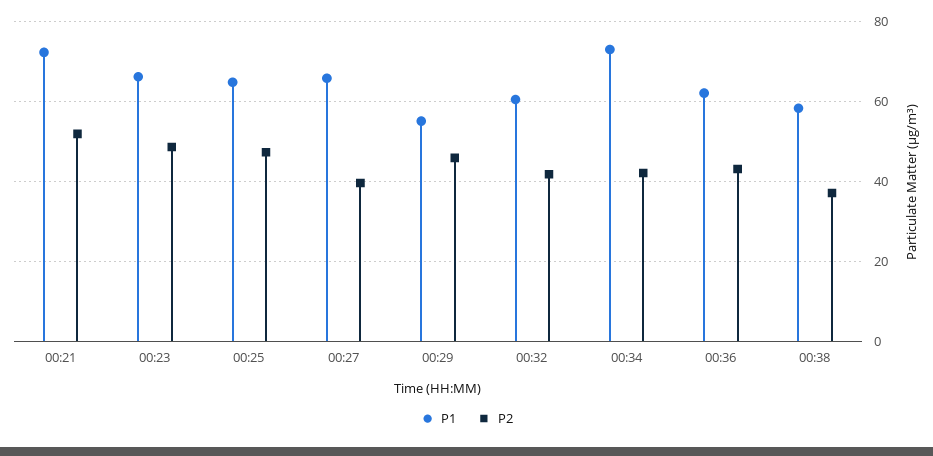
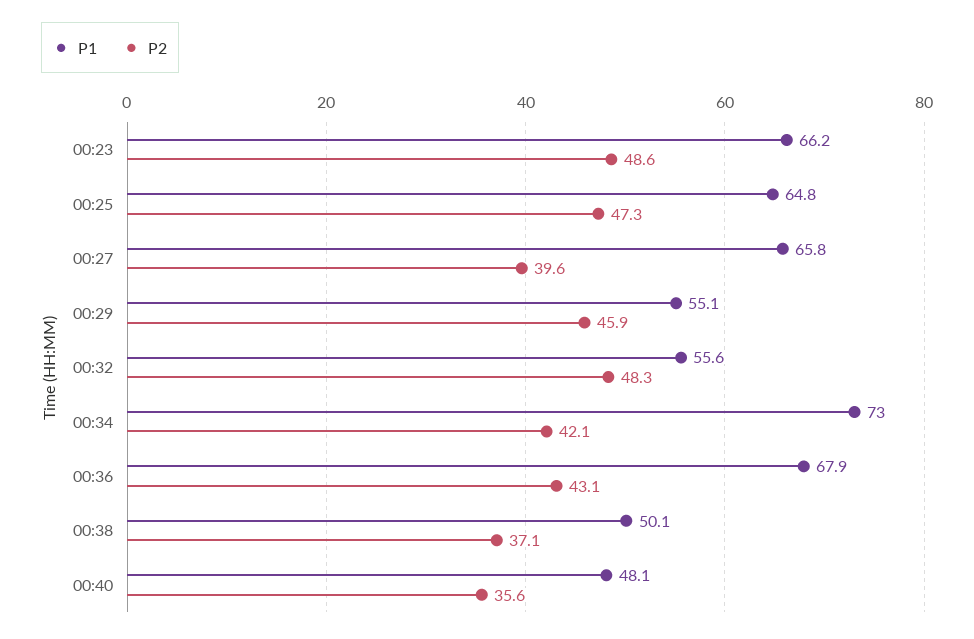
P1, 00:21: 72 -> none
P2, 00:21: 52 -> none
P1, 00:32: 60 -> 55.6
P2, 00:32: 42 -> 48.3
P1, 00:36: 62 -> 67.9
P1, 00:38: 58 -> 50.1
P1, 00:40: none -> 48.1
P2, 00:40: none -> 35.6

